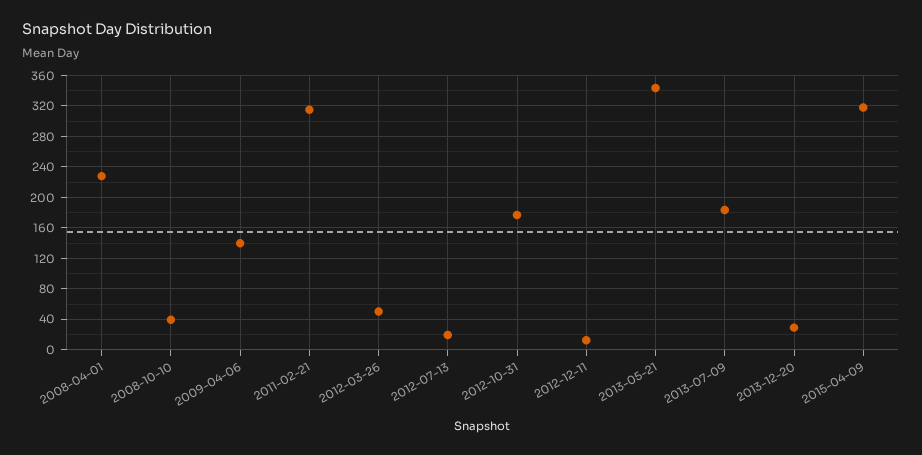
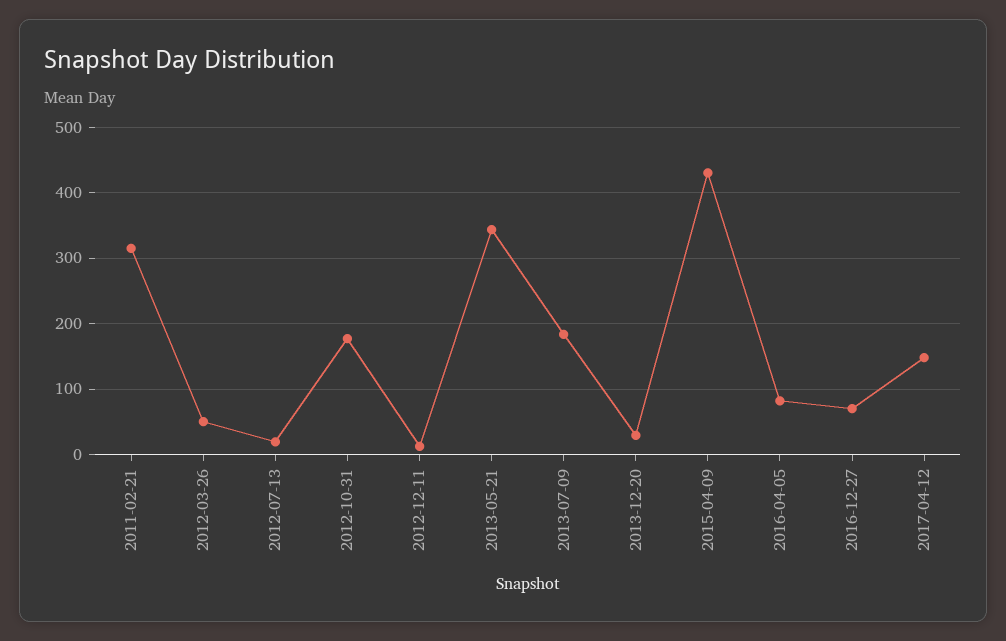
2008-04-01: 230 -> none
2008-10-10: 40 -> none
2009-04-06: 140 -> none
2015-04-09: 320 -> 430
2016-04-05: none -> 80
2016-12-27: none -> 70
2017-04-12: none -> 150

